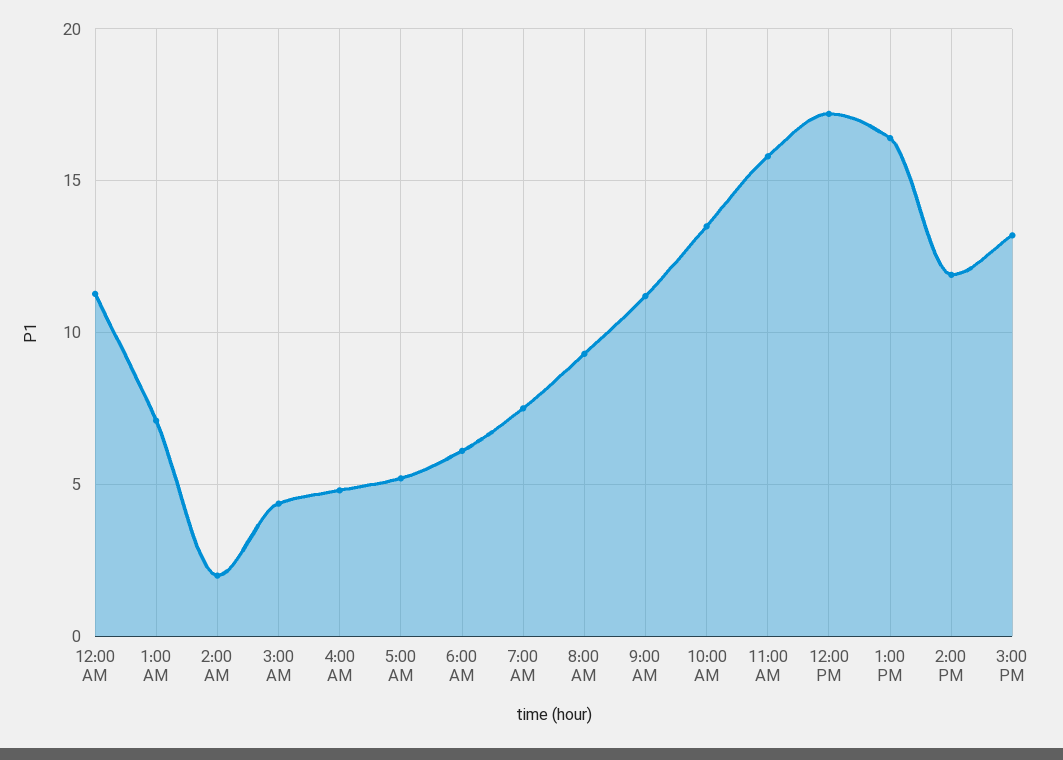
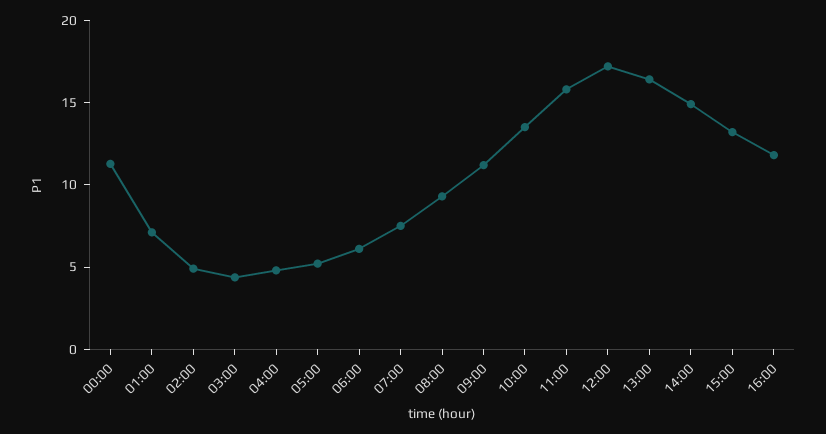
2:00 AM: 2 -> 5
2:00 PM: 12 -> 15
16:00: none -> 12

